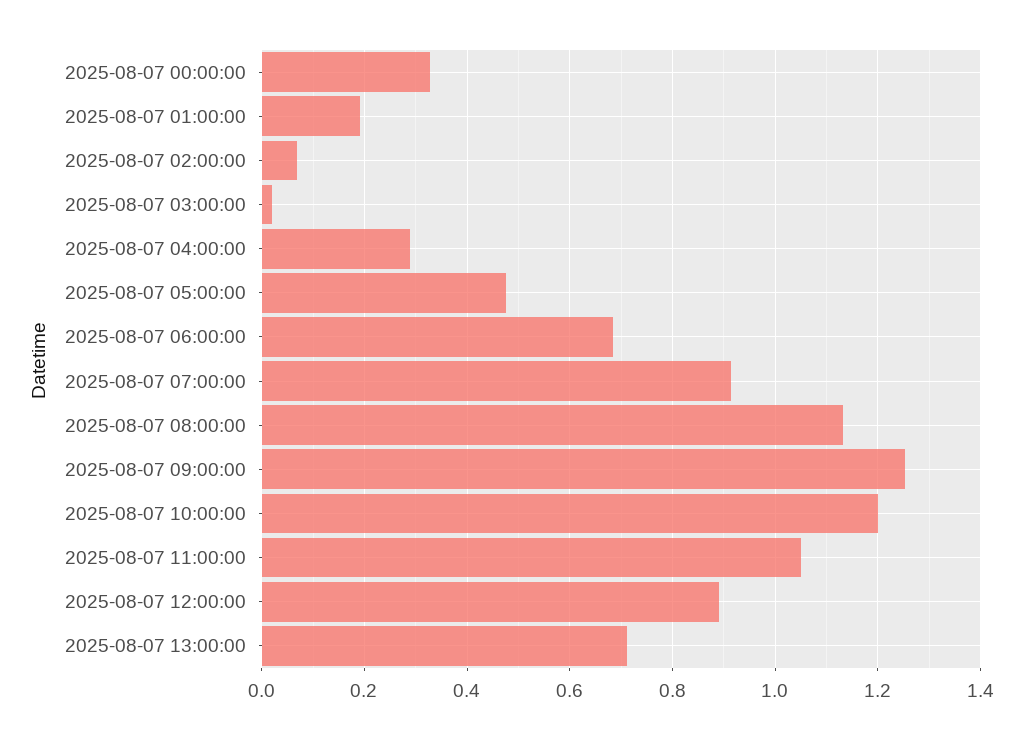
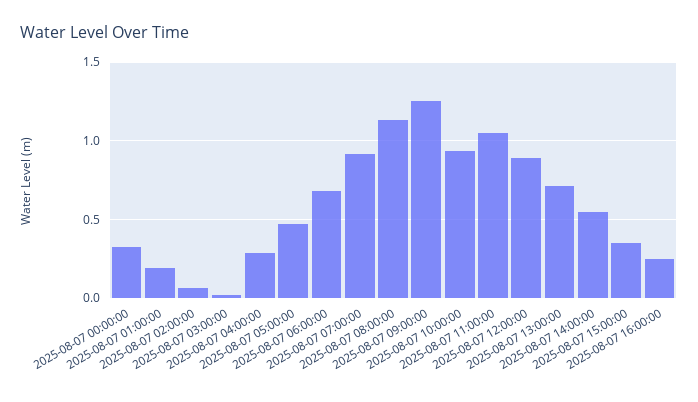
2025-08-07 10:00:00: 1.2 -> 0.95
2025-08-07 14:00:00: none -> 0.55
2025-08-07 15:00:00: none -> 0.35
2025-08-07 16:00:00: none -> 0.25

